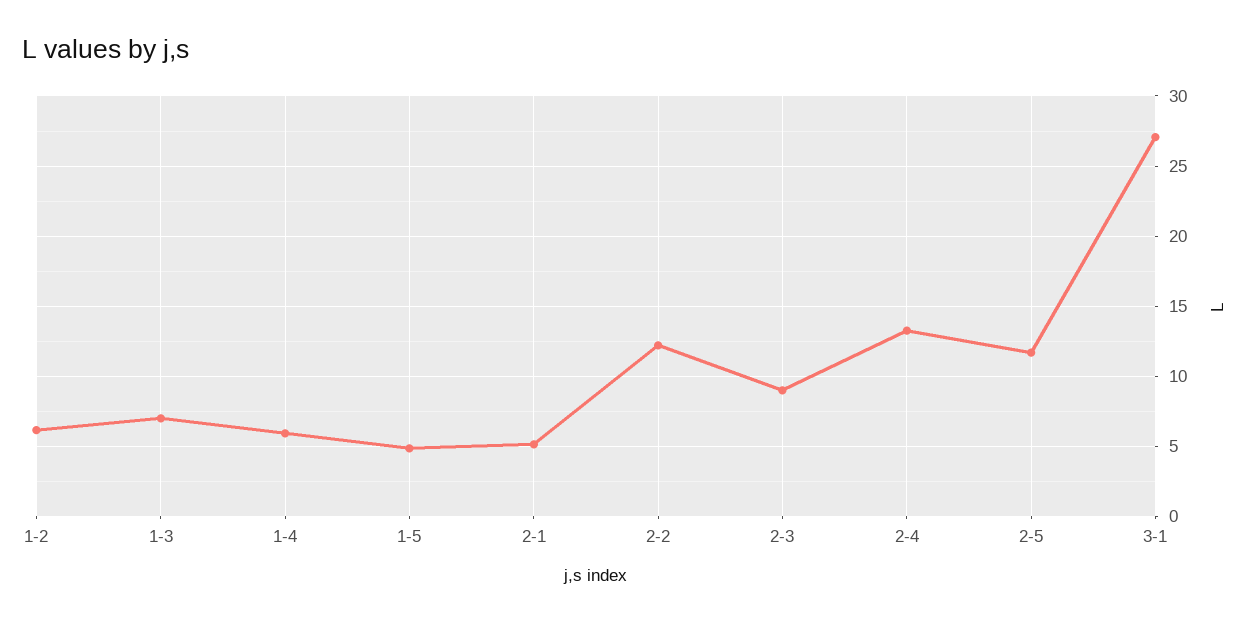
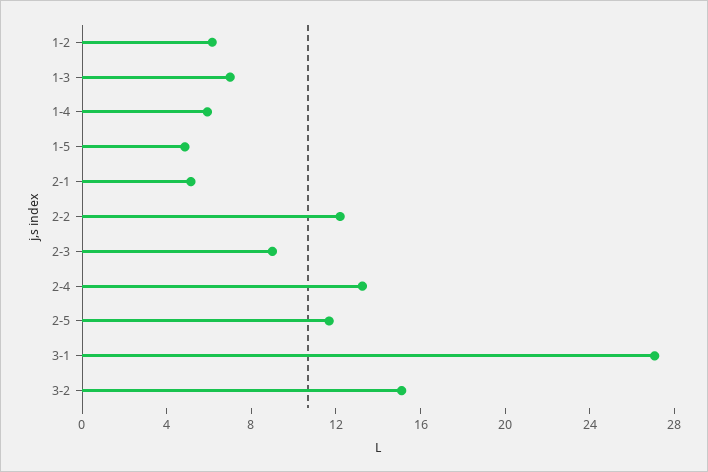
3-2: none -> 15

